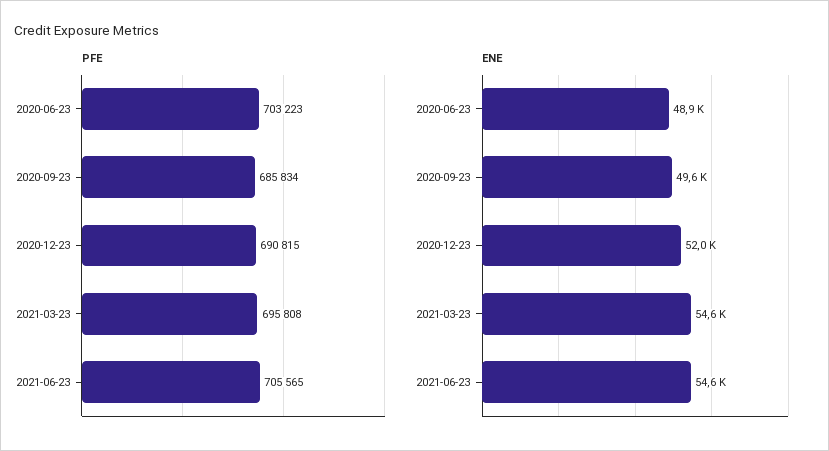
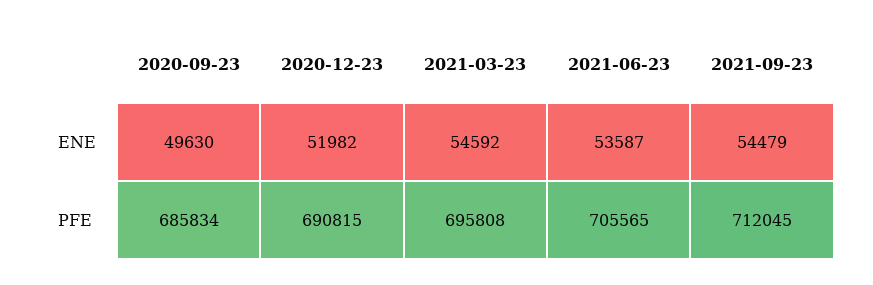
PFE, 2020-06-23: 703223 -> none
ENE, 2020-06-23: 48900 -> none
ENE, 2021-06-23: 54600 -> 53587
ENE, 2021-09-23: none -> 54479
PFE, 2021-09-23: none -> 712045

